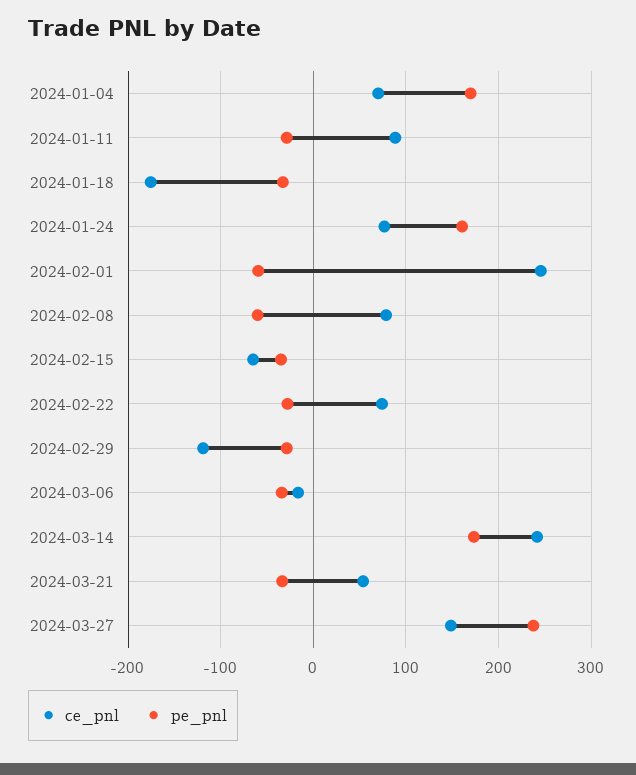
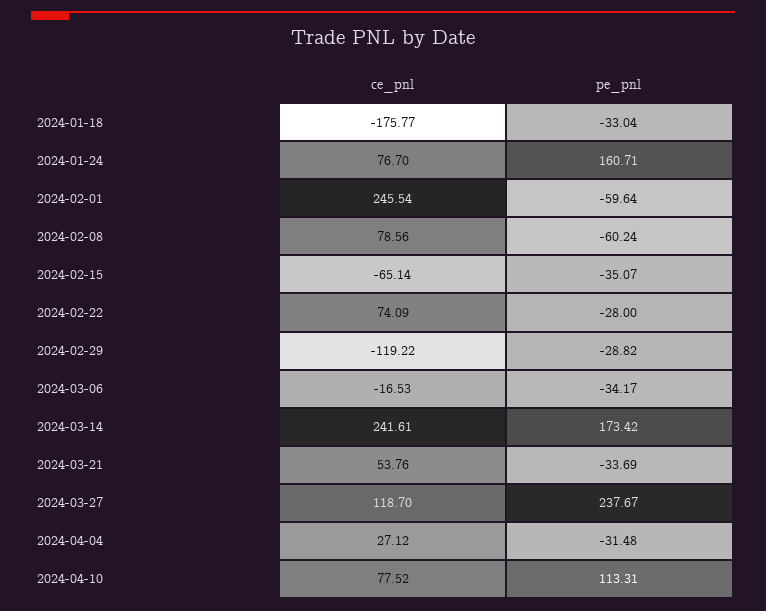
ce_pnl, 2024-01-04: 70 -> none
pe_pnl, 2024-01-04: 170 -> none
ce_pnl, 2024-01-11: 90 -> none
pe_pnl, 2024-01-11: -30 -> none
ce_pnl, 2024-03-27: 150 -> 118.7
ce_pnl, 2024-04-04: none -> 27.12
pe_pnl, 2024-04-04: none -> -31.48
ce_pnl, 2024-04-10: none -> 77.52
pe_pnl, 2024-04-10: none -> 113.31

